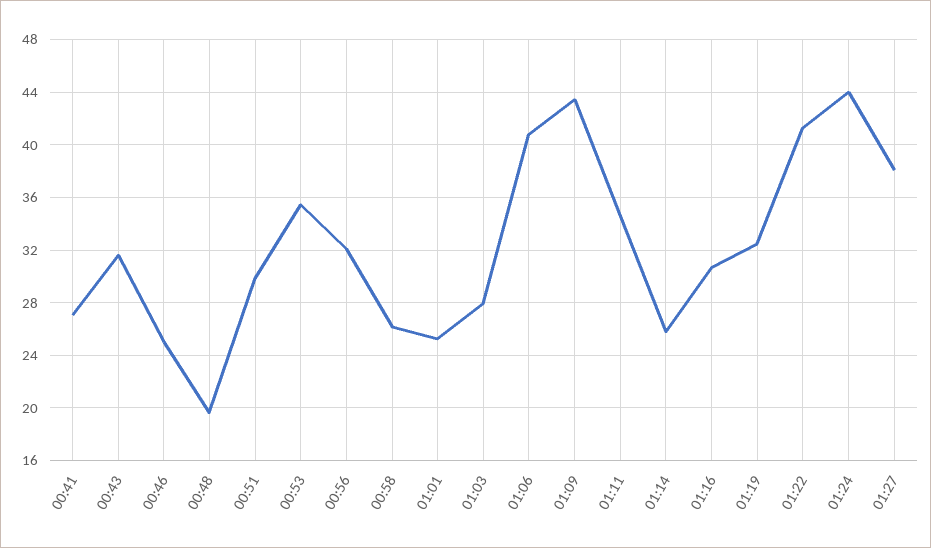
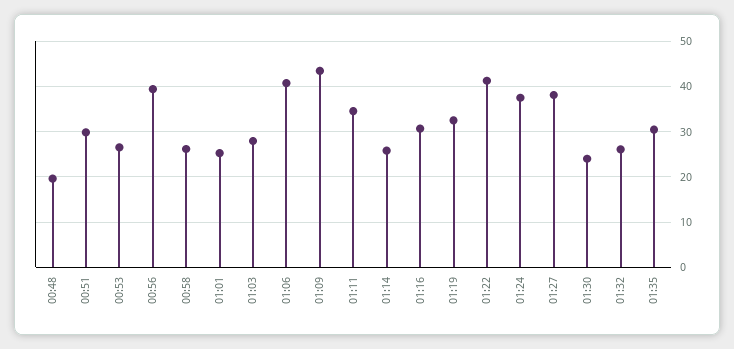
00:41: 27 -> none
00:43: 31.5 -> none
00:46: 25 -> none
00:53: 35.5 -> 26
00:56: 32 -> 40
01:24: 44 -> 38
01:30: none -> 24
01:32: none -> 26
01:35: none -> 30

